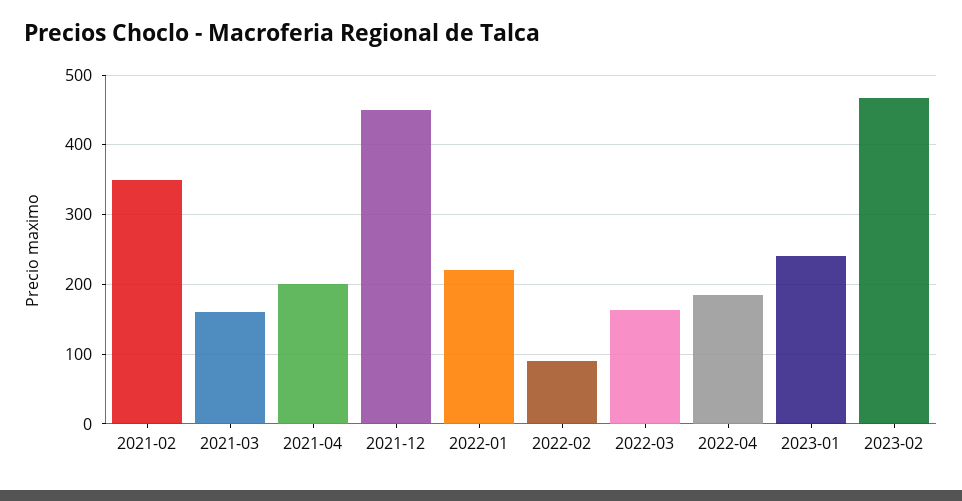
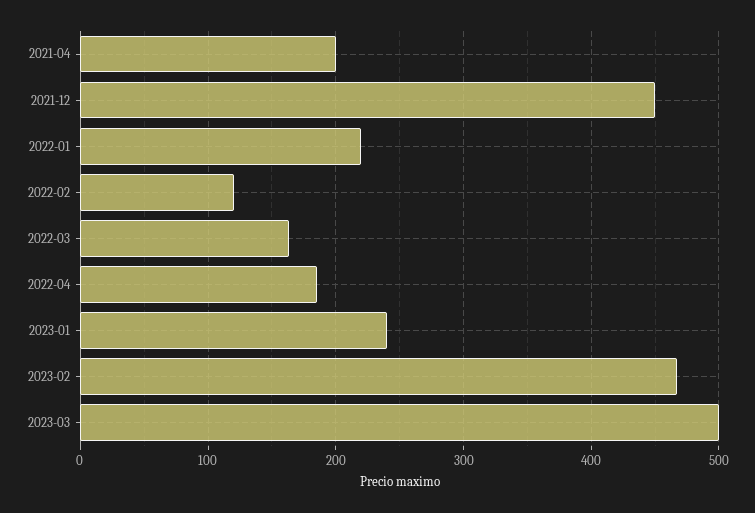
2021-02: 350 -> none
2021-03: 160 -> none
2022-02: 90 -> 120
2023-03: none -> 500

